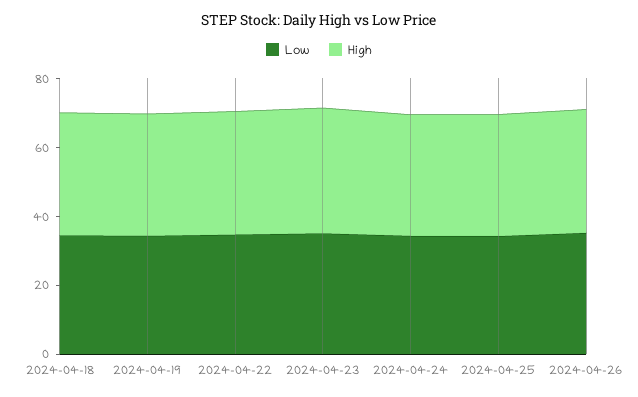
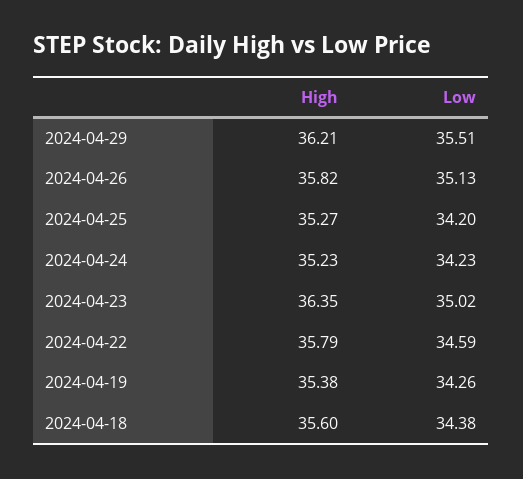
High, 2024-04-29: none -> 36.21
Low, 2024-04-29: none -> 35.51

